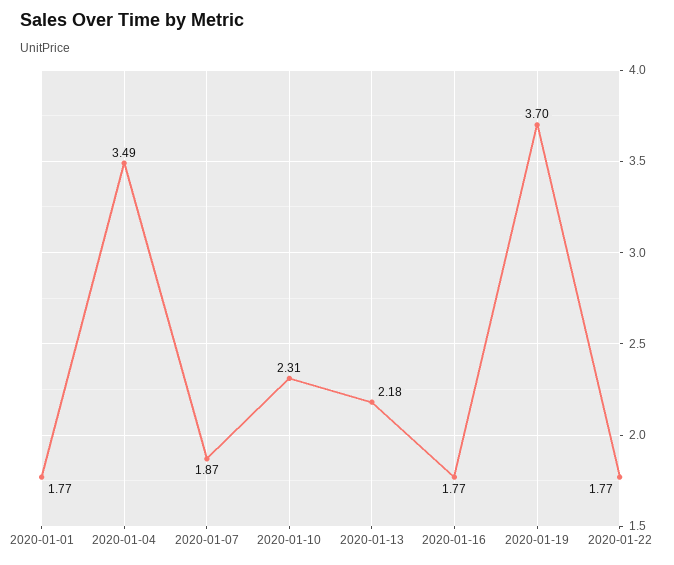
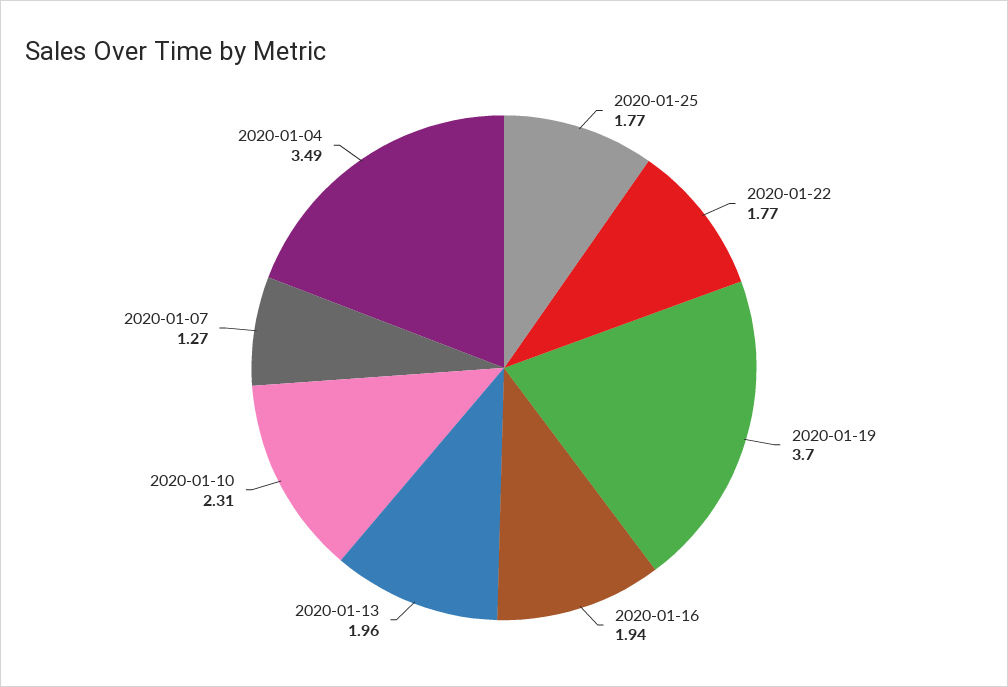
2020-01-01: 1.77 -> none
2020-01-07: 1.87 -> 1.27
2020-01-13: 2.18 -> 1.96
2020-01-16: 1.77 -> 1.94
2020-01-25: none -> 1.77

